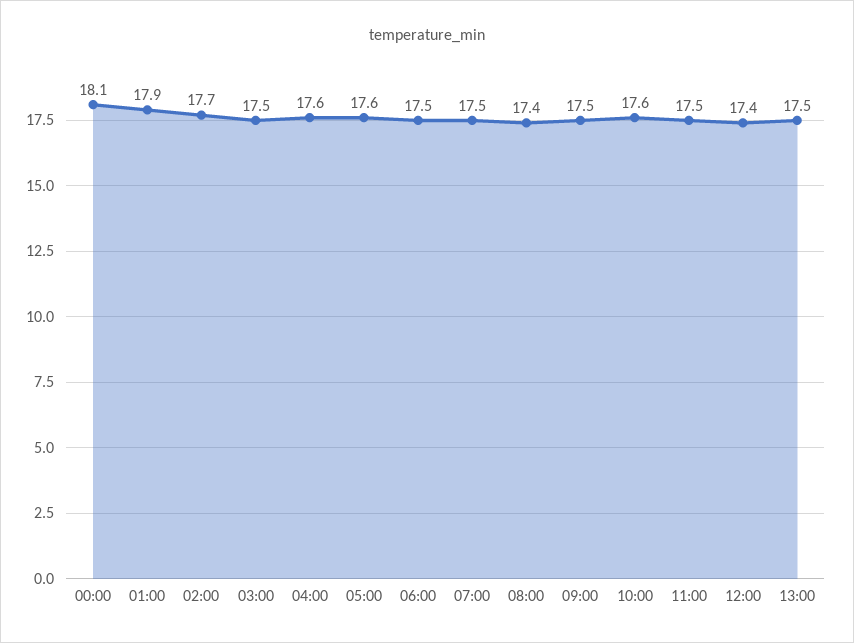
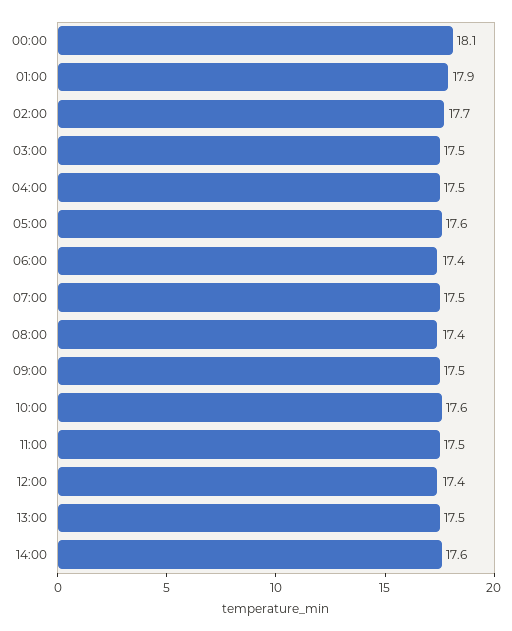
04:00: 17.6 -> 17.5
06:00: 17.5 -> 17.4
14:00: none -> 17.6

